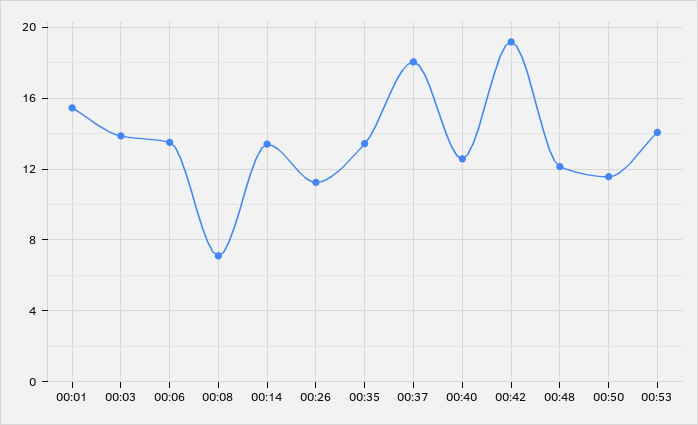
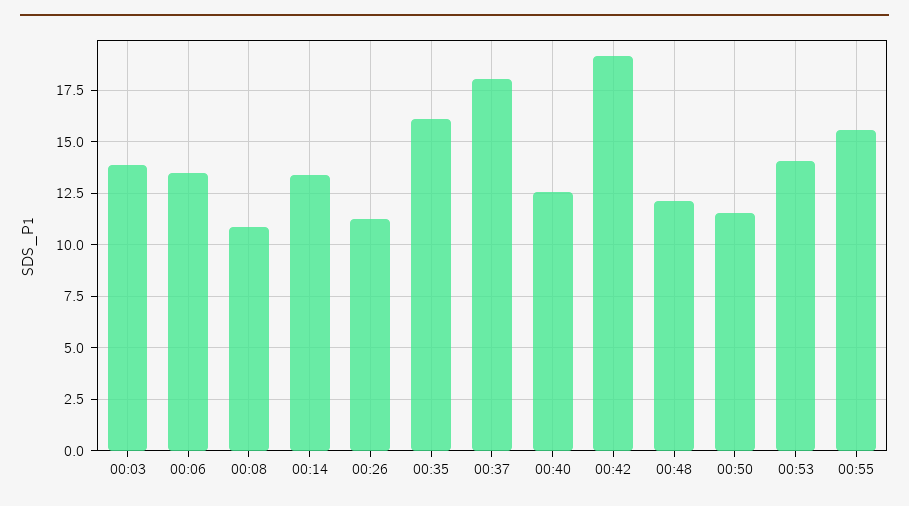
00:01: 15.5 -> none
00:08: 7 -> 11
00:35: 13.5 -> 16
00:55: none -> 15.5

